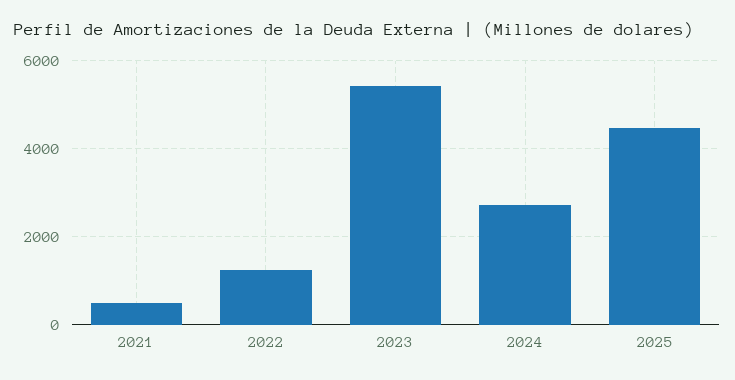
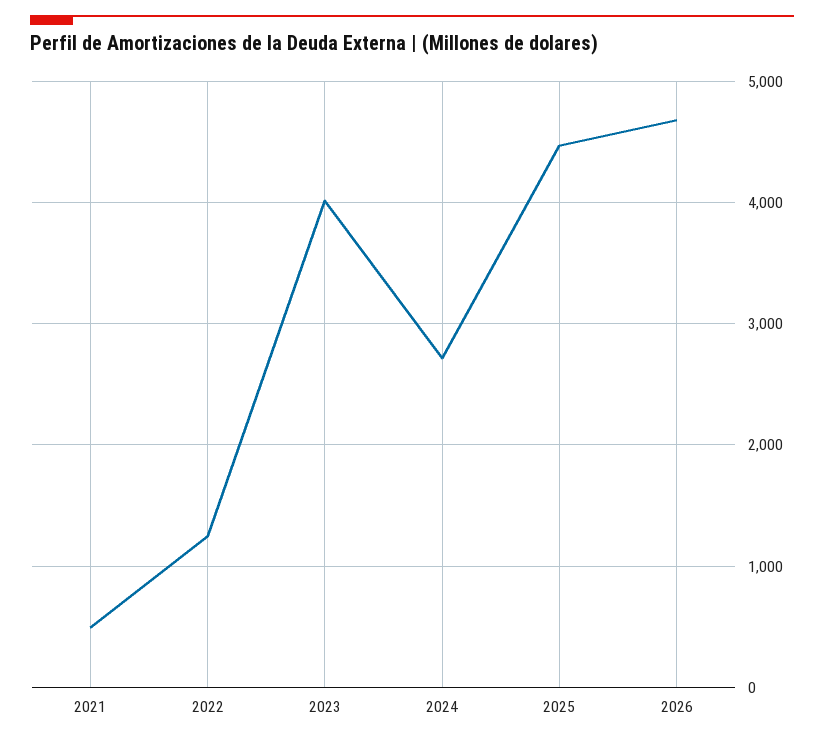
2023: 5400 -> 4000
2026: none -> 4700

